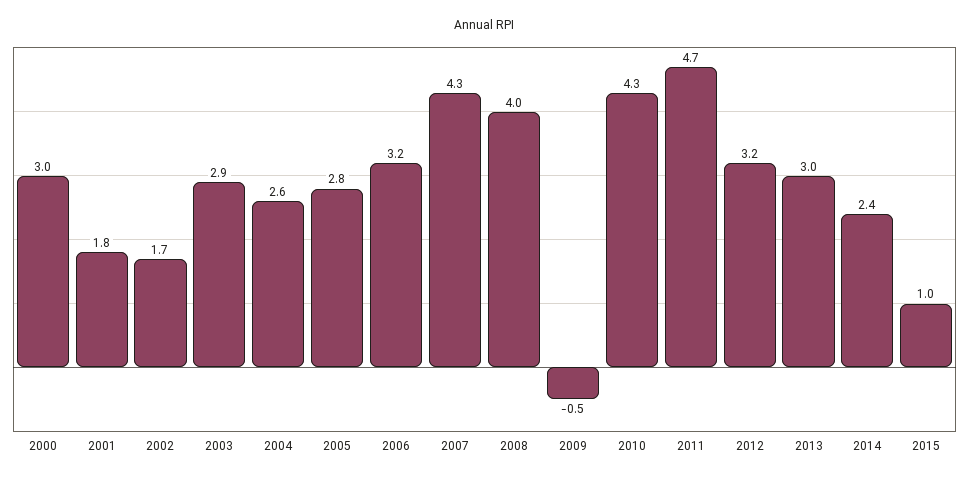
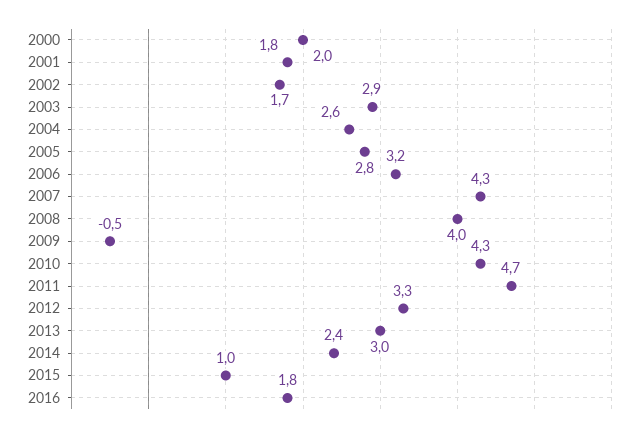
2000: 3 -> 2
2012: 3.2 -> 3.3
2016: none -> 1.8

